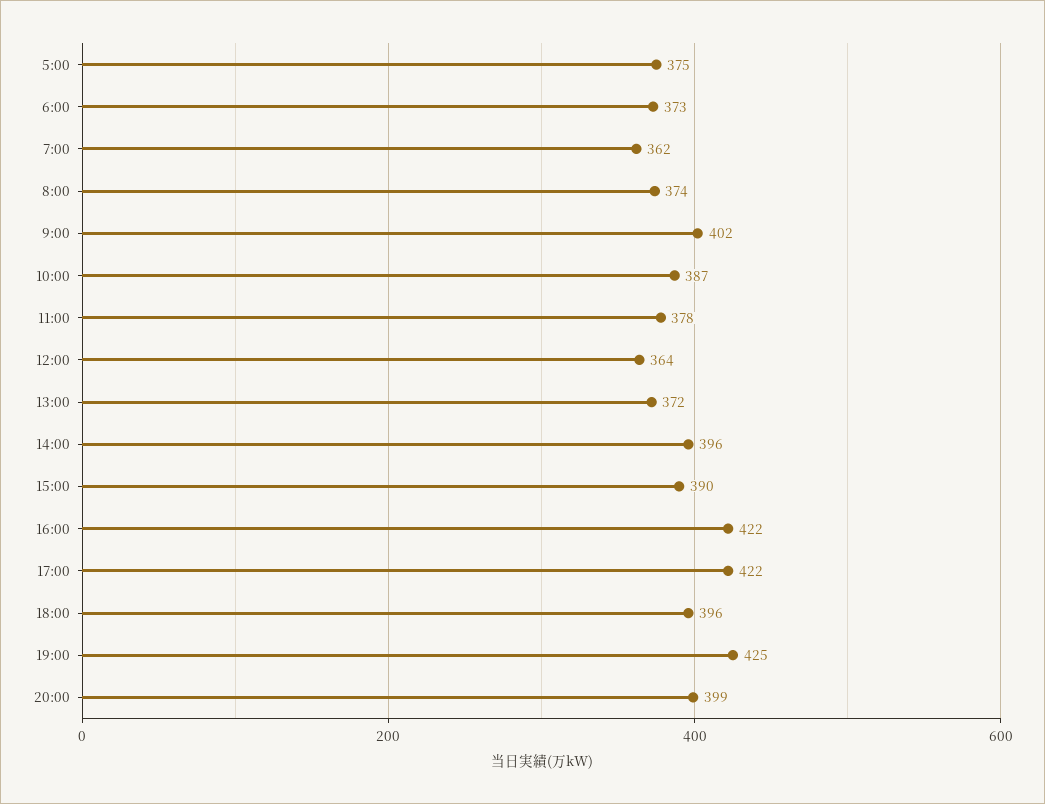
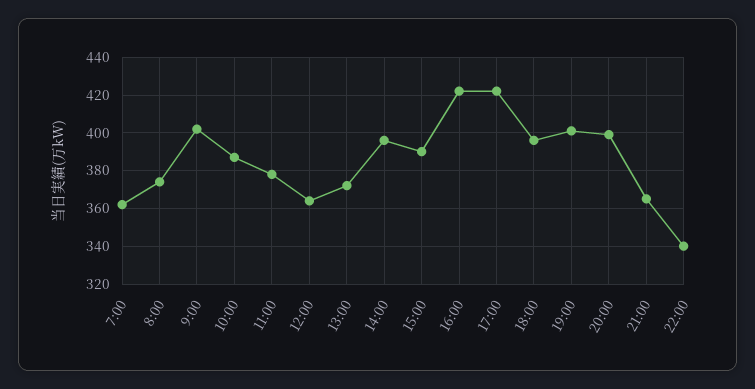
5:00: 375 -> none
6:00: 373 -> none
19:00: 425 -> 400
21:00: none -> 365
22:00: none -> 340

